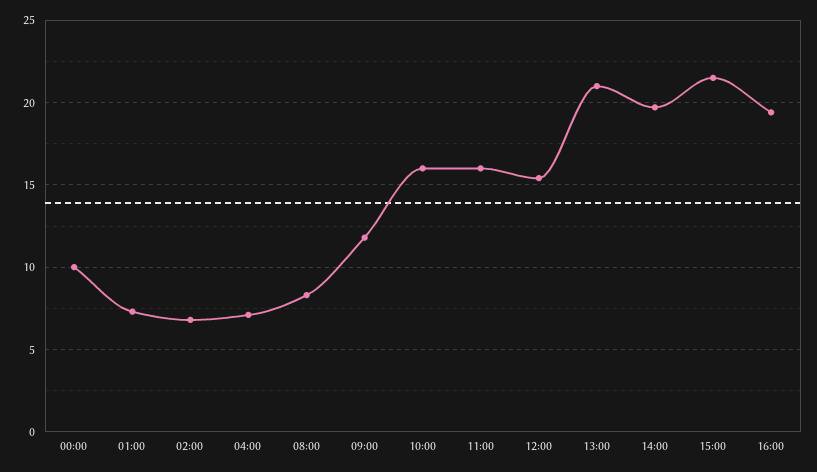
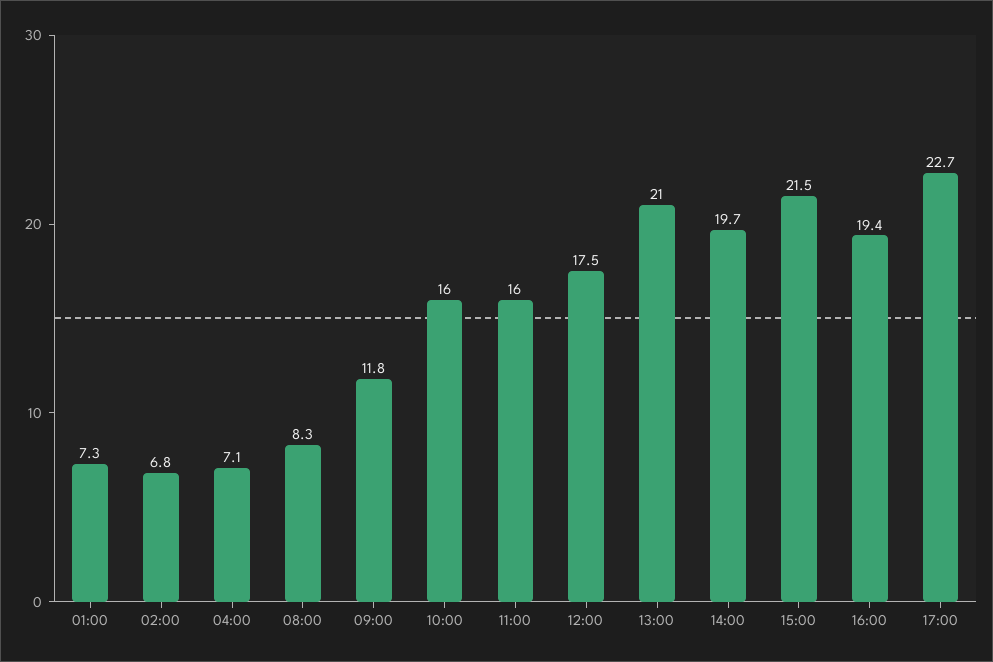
00:00: 10 -> none
12:00: 15.5 -> 17.5
17:00: none -> 22.7

